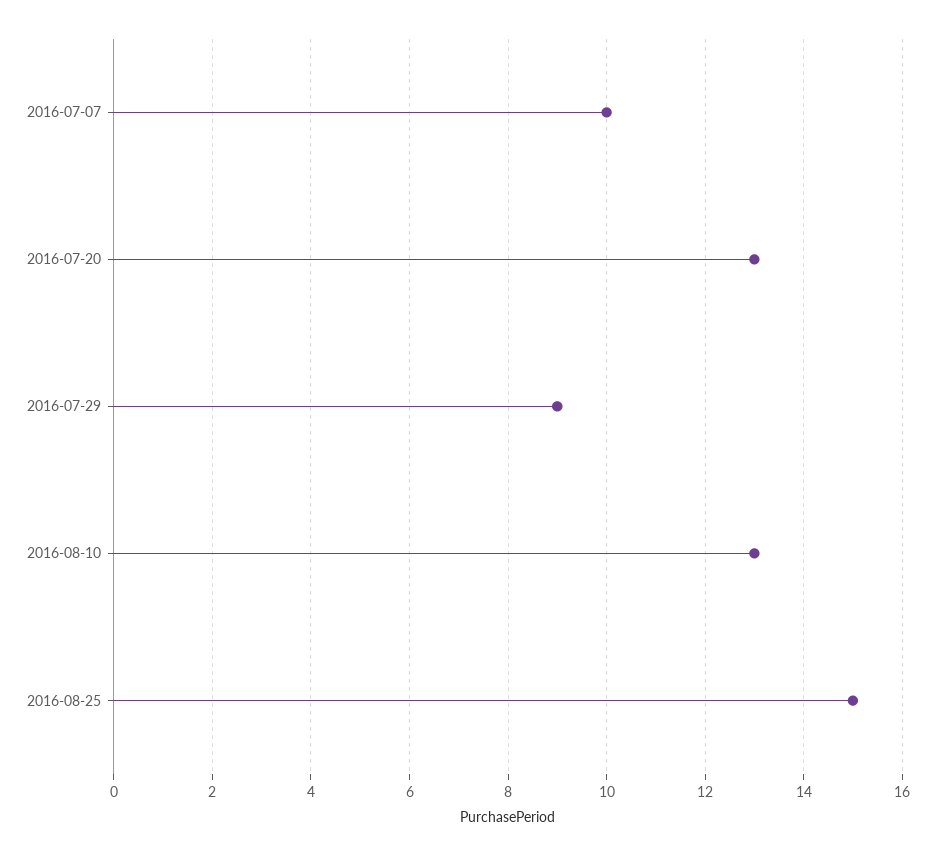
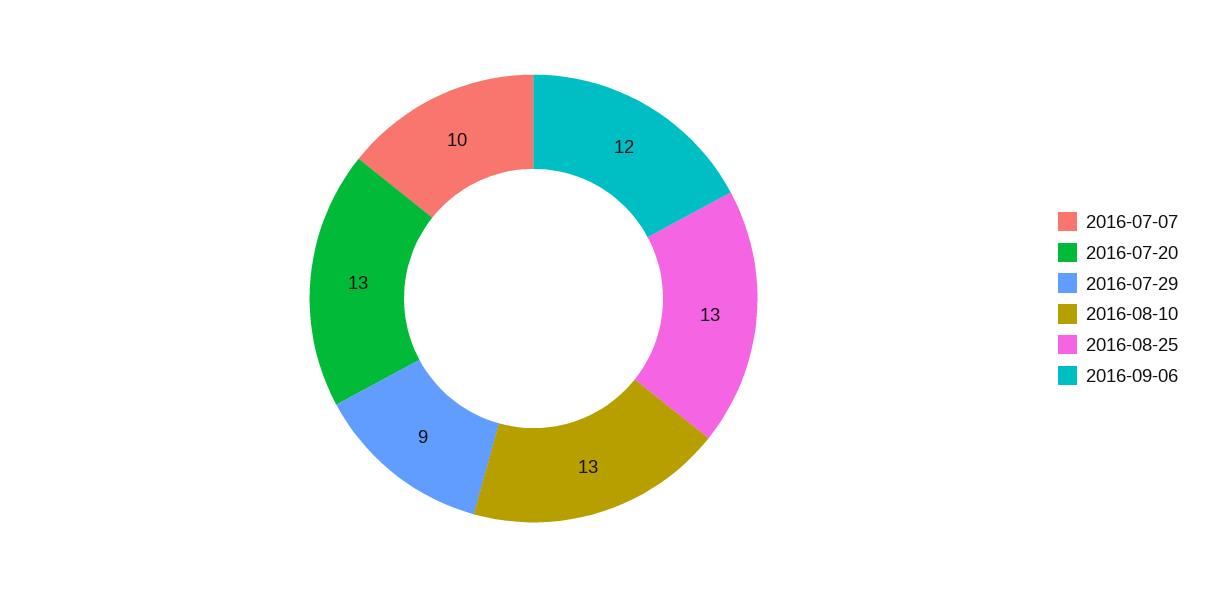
2016-08-25: 15 -> 13
2016-09-06: none -> 12

